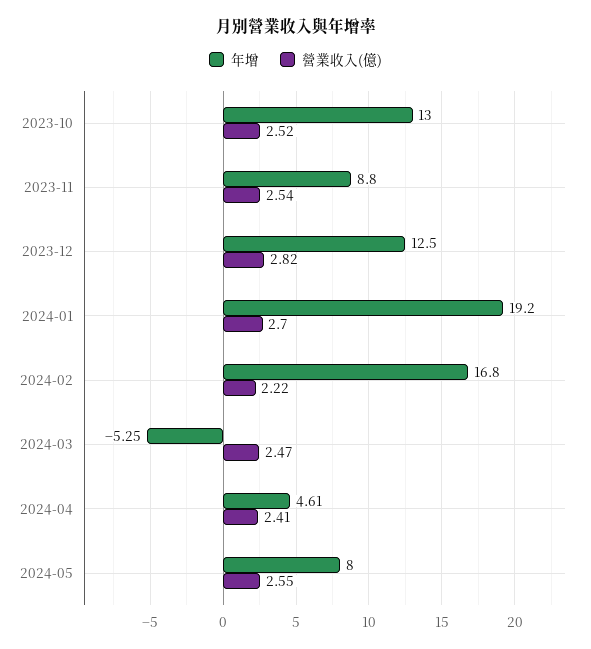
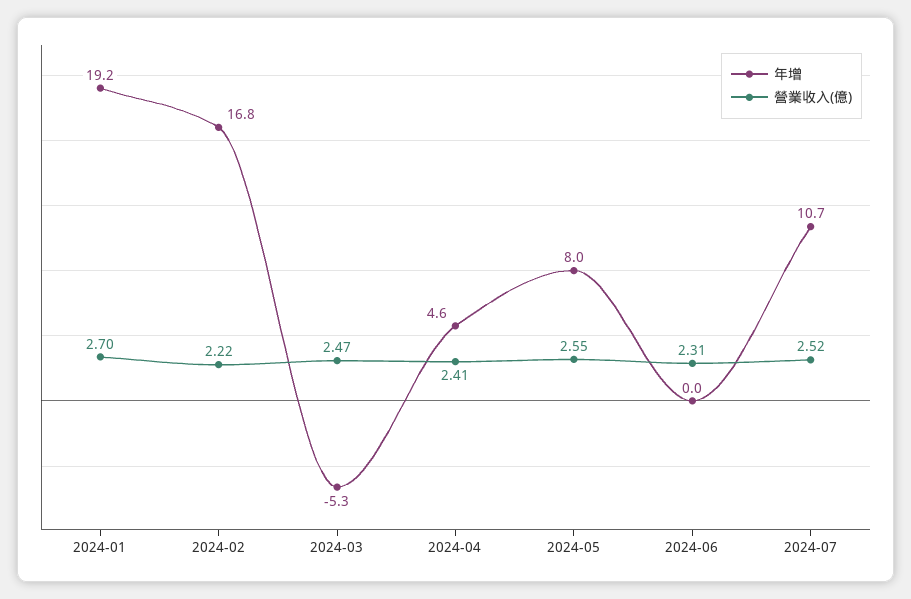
年增, 2023-10: 13 -> none
營業收入(億), 2023-10: 2.52 -> none
年增, 2023-11: 8.8 -> none
營業收入(億), 2023-11: 2.54 -> none
年增, 2023-12: 12.5 -> none
營業收入(億), 2023-12: 2.82 -> none
年增, 2024-06: none -> 0
營業收入(億), 2024-06: none -> 2.31
年增, 2024-07: none -> 10.7
營業收入(億), 2024-07: none -> 2.52

